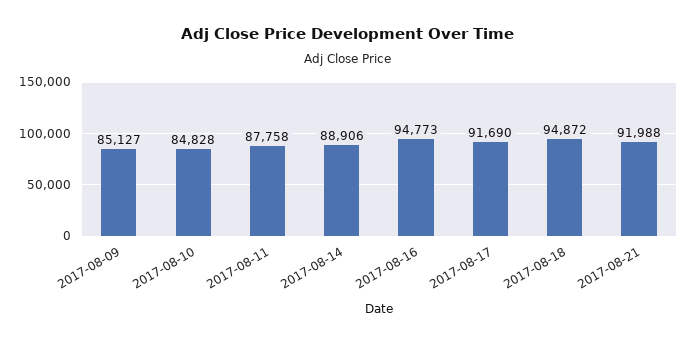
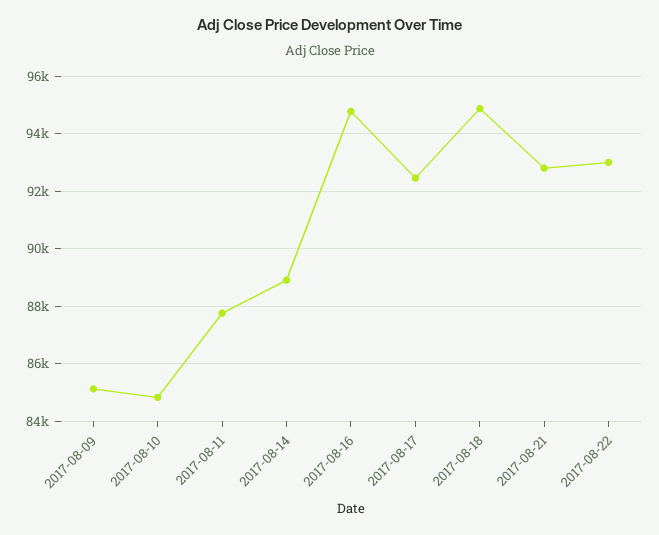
2017-08-17: 91690 -> 92500
2017-08-21: 91988 -> 92750
2017-08-22: none -> 93000

